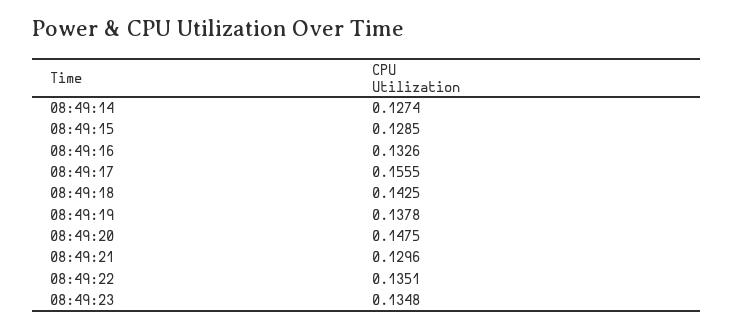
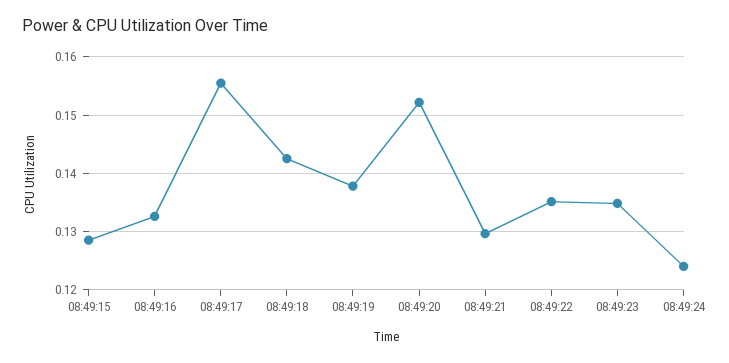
08:49:14: 0.1274 -> none
08:49:20: 0.1475 -> 0.152
08:49:24: none -> 0.124

